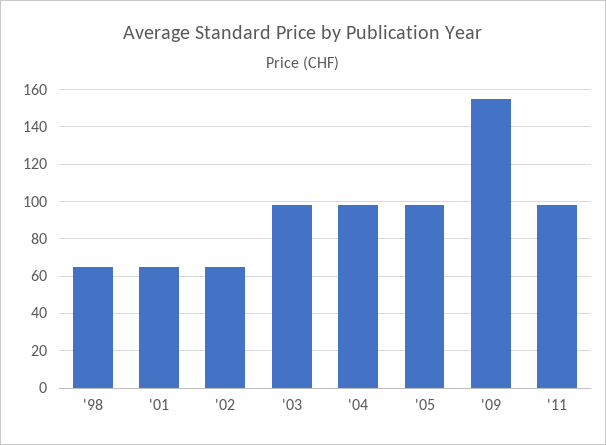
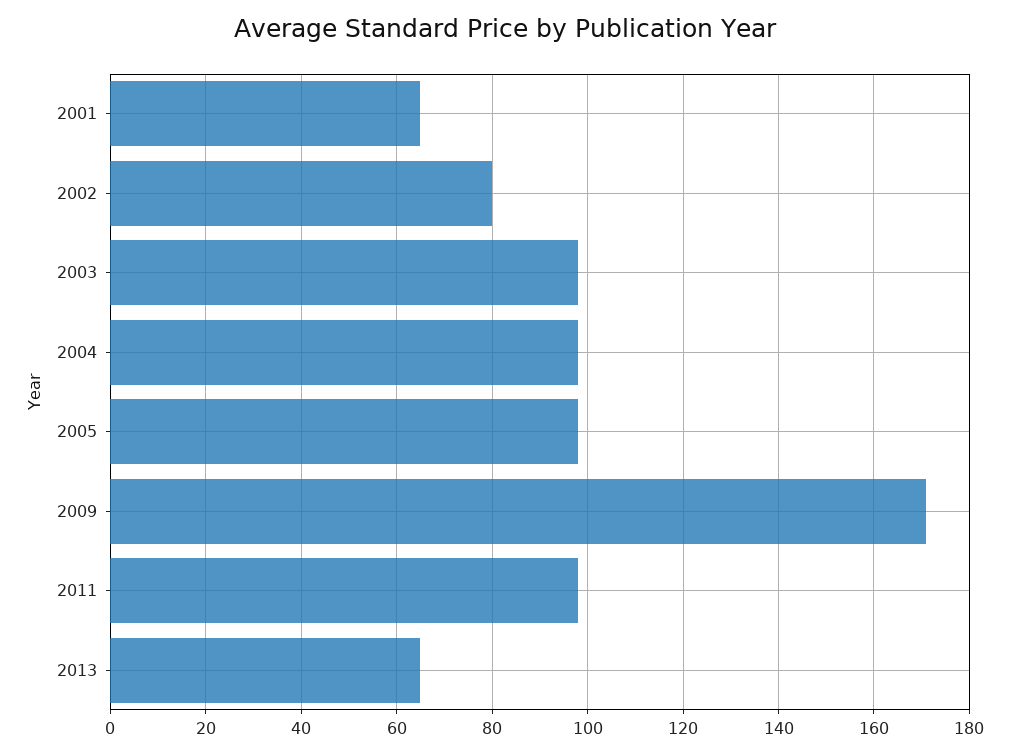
'98: 65 -> none
'02: 65 -> 80
'09: 155 -> 170
2013: none -> 65

